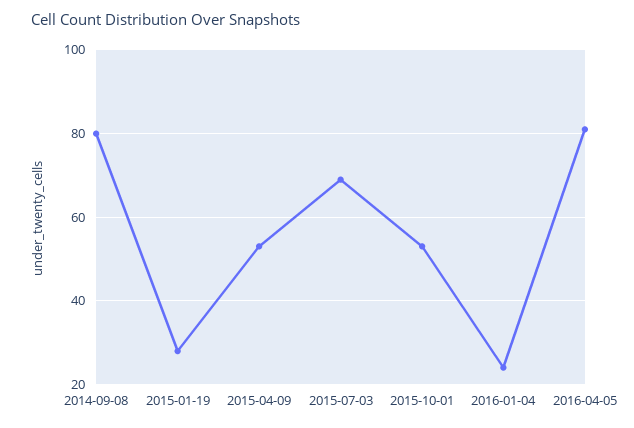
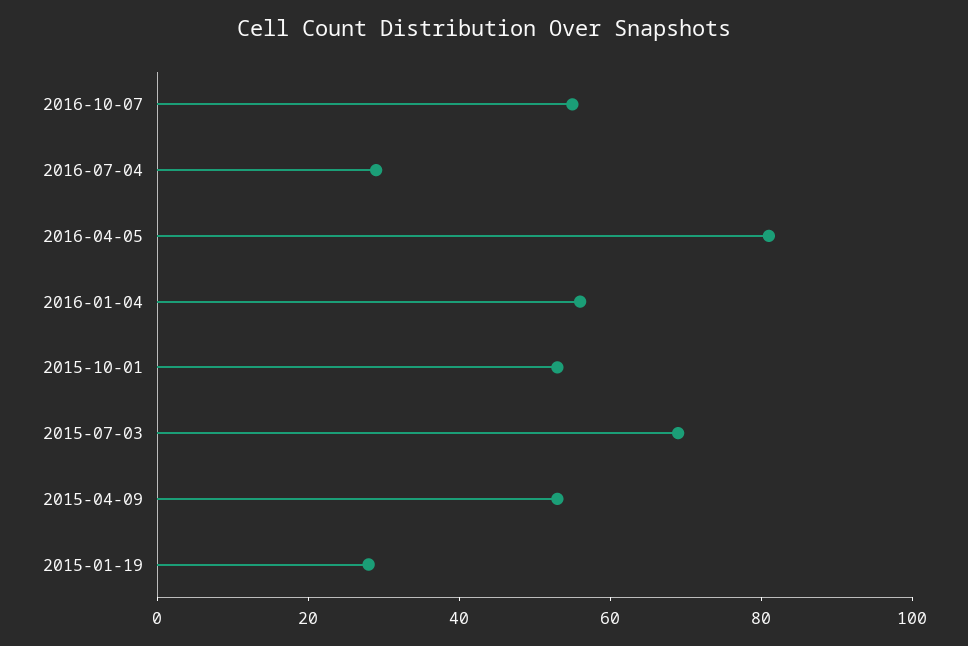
2014-09-08: 80 -> none
2016-01-04: 25 -> 55
2016-10-07: none -> 55
2016-07-04: none -> 30

